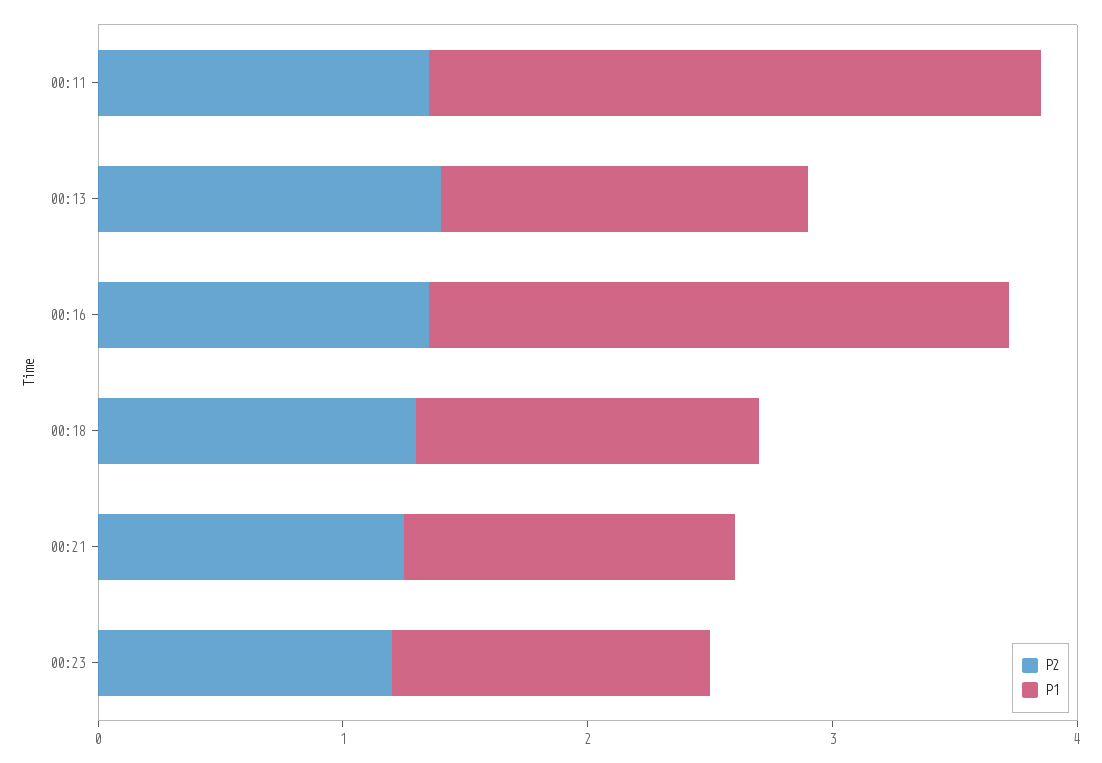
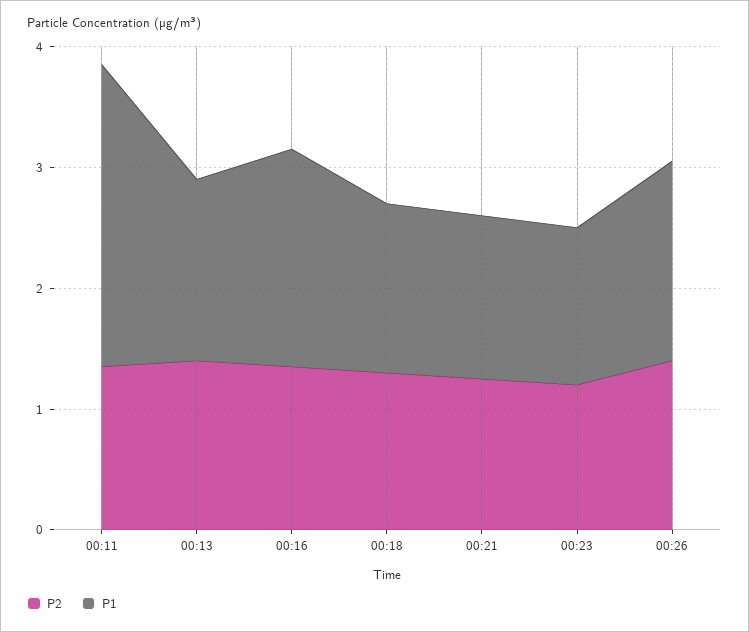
P1, 00:16: 2.4 -> 1.8
P2, 00:26: none -> 1.4
P1, 00:26: none -> 1.6

